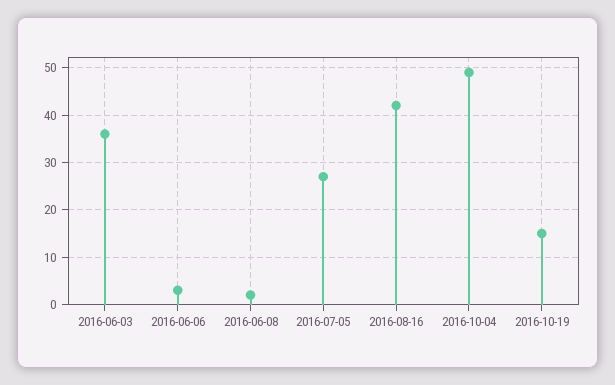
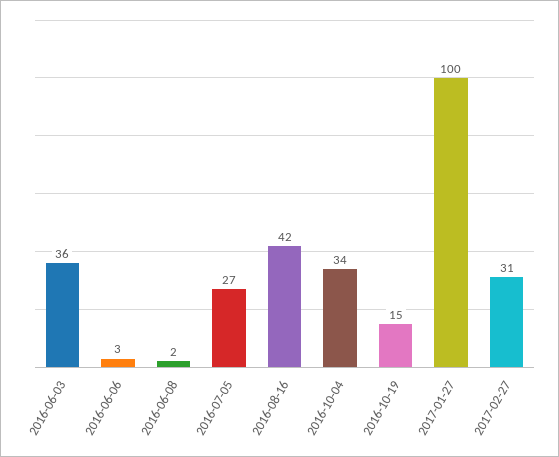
2016-10-04: 50 -> 34
2017-01-27: none -> 100
2017-02-27: none -> 31

